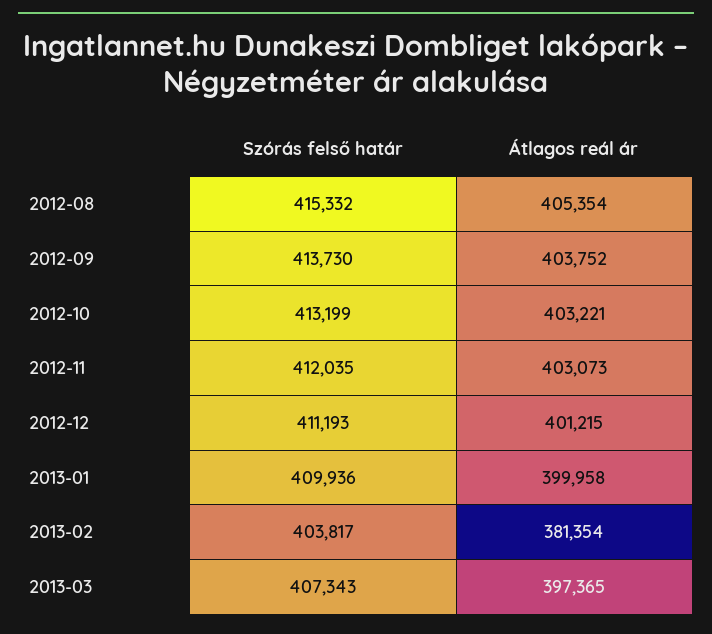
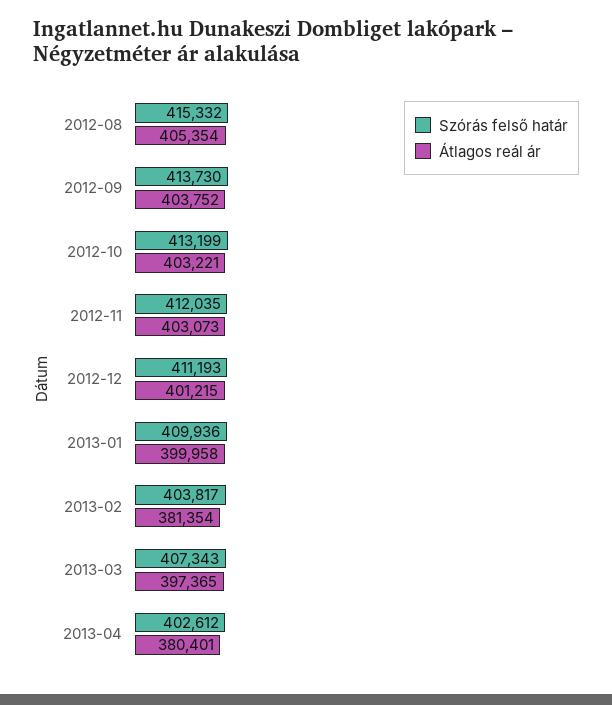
Szórás felső határ, 2013-04: none -> 402612
Átlagos reál ár, 2013-04: none -> 380401

